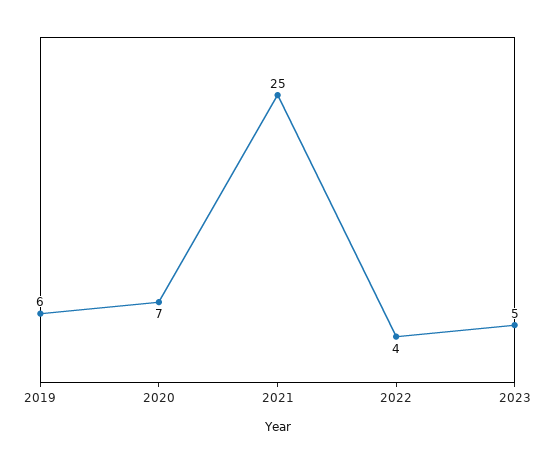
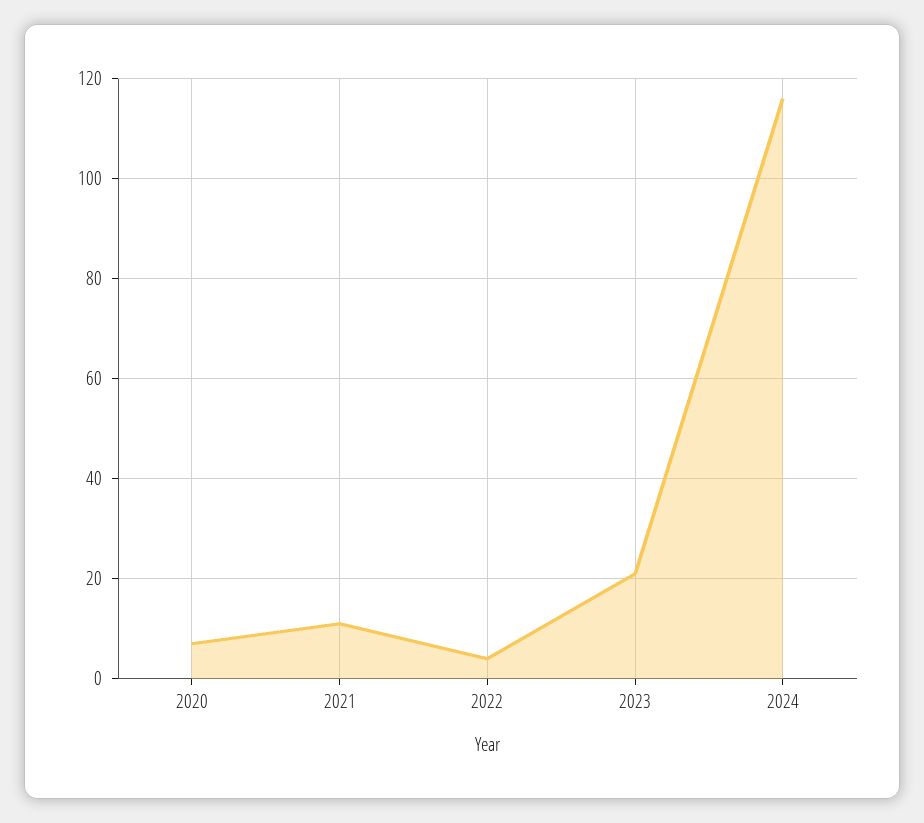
2019: 6 -> none
2021: 25 -> 10
2023: 5 -> 20
2024: none -> 115

